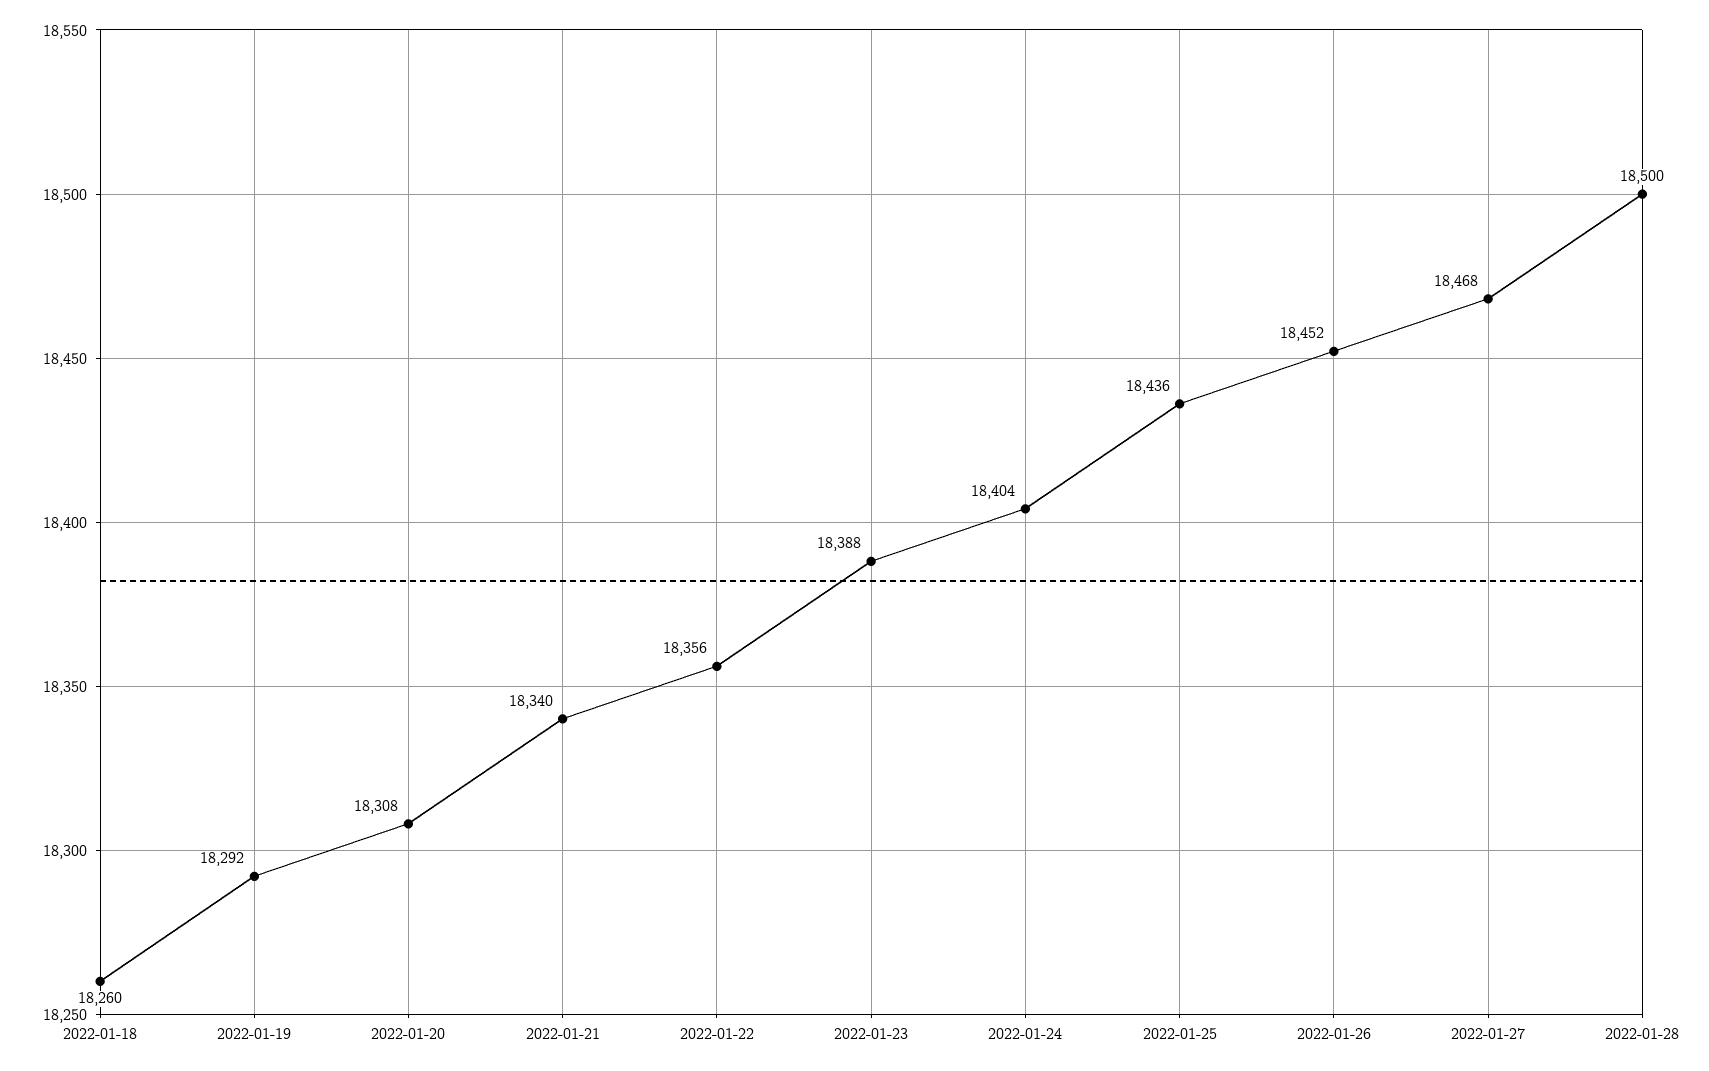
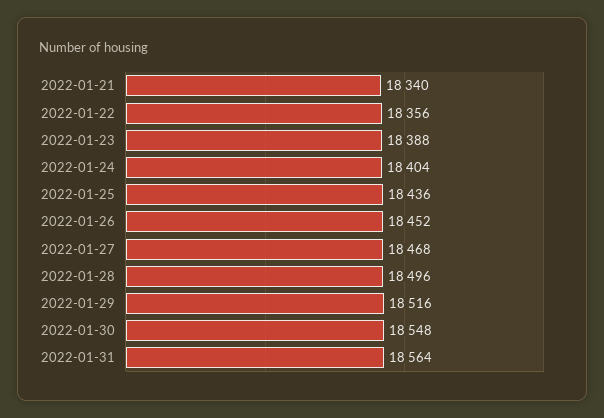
2022-01-18: 18260 -> none
2022-01-19: 18292 -> none
2022-01-20: 18308 -> none
2022-01-28: 18500 -> 18496
2022-01-29: none -> 18516
2022-01-30: none -> 18548
2022-01-31: none -> 18564

